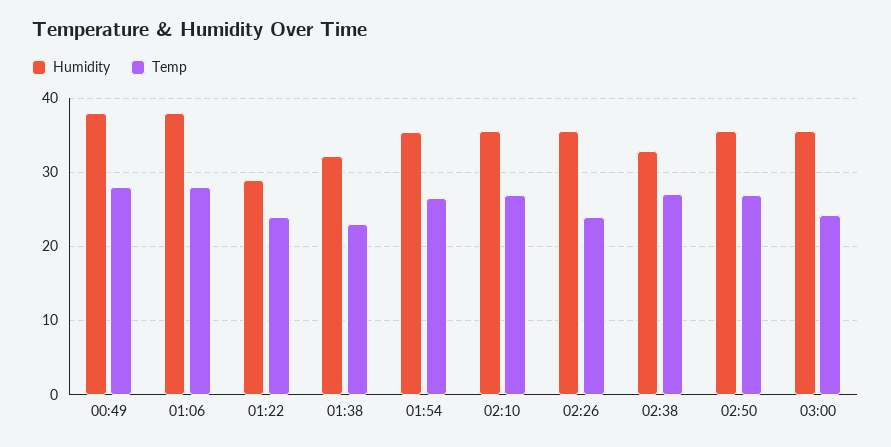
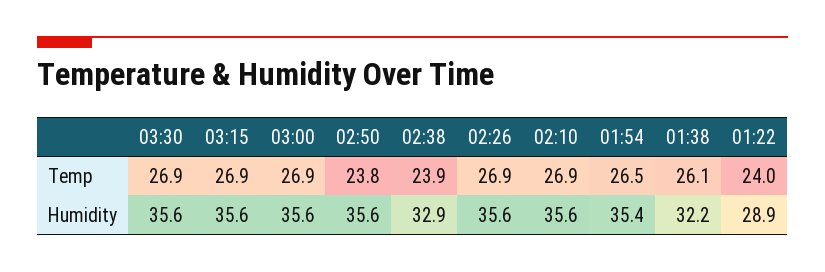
Humidity, 00:49: 38 -> none
Temp, 00:49: 28 -> none
Humidity, 01:06: 38 -> none
Temp, 01:06: 28 -> none
Temp, 01:38: 23 -> 26.1
Temp, 02:26: 24 -> 26.9
Temp, 02:38: 27 -> 23.9
Temp, 02:50: 27 -> 23.8
Temp, 03:00: 24 -> 26.9
Temp, 03:30: none -> 26.9
Temp, 03:15: none -> 26.9
Humidity, 03:30: none -> 35.6
Humidity, 03:15: none -> 35.6

